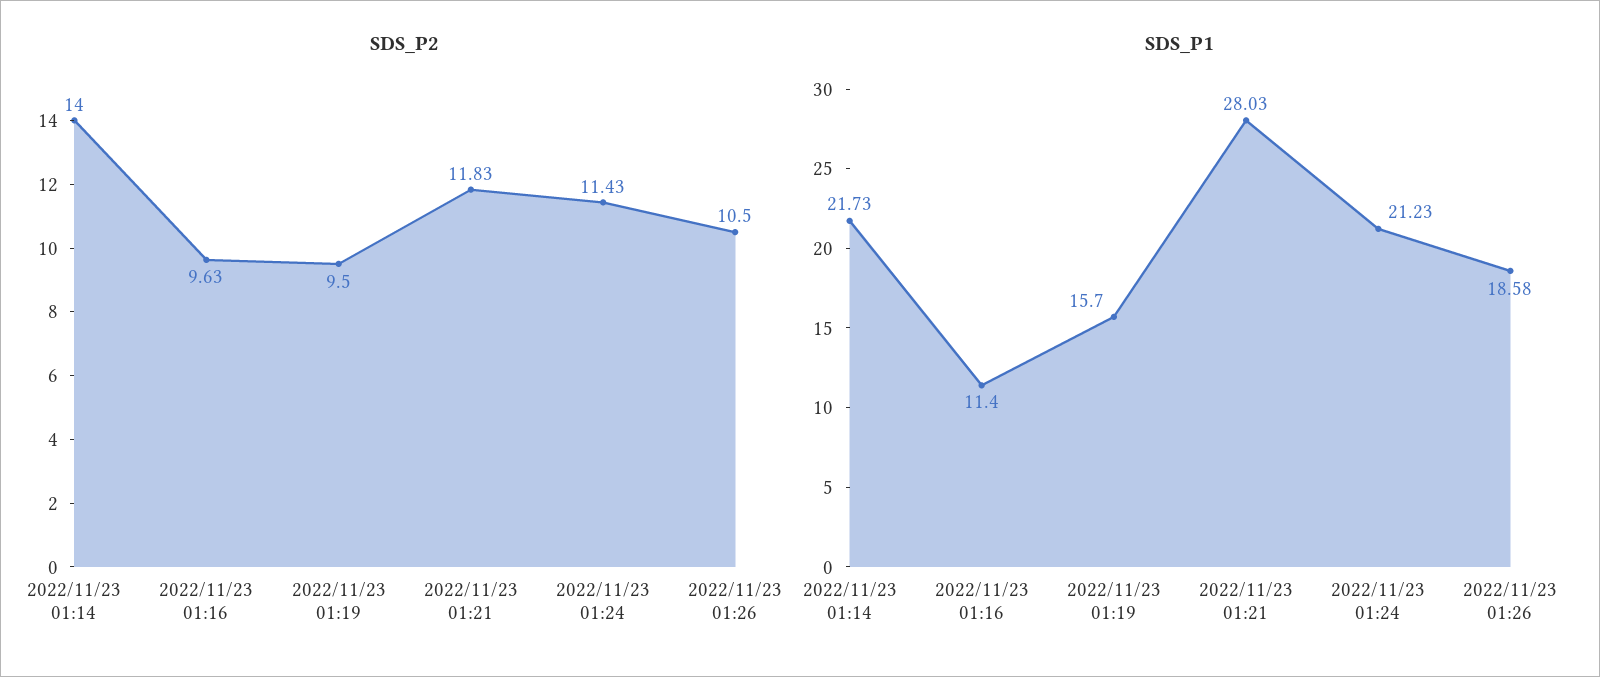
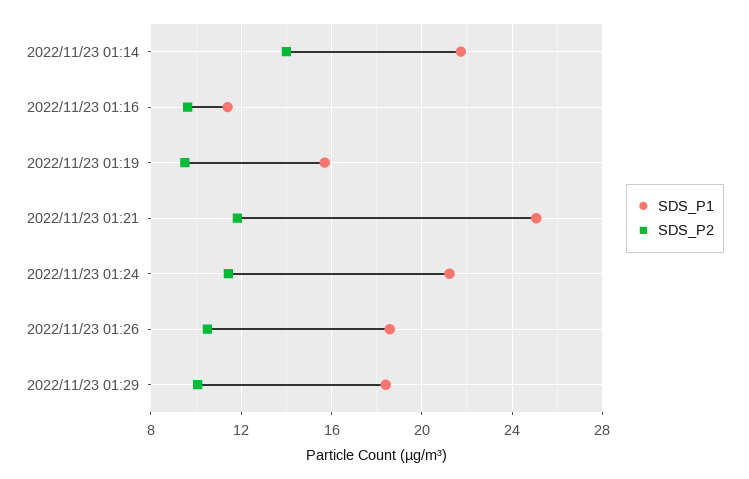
SDS_P1, 2022/11/23 01:21: 28.03 -> 25
SDS_P1, 2022/11/23 01:29: none -> 18.5
SDS_P2, 2022/11/23 01:29: none -> 10

